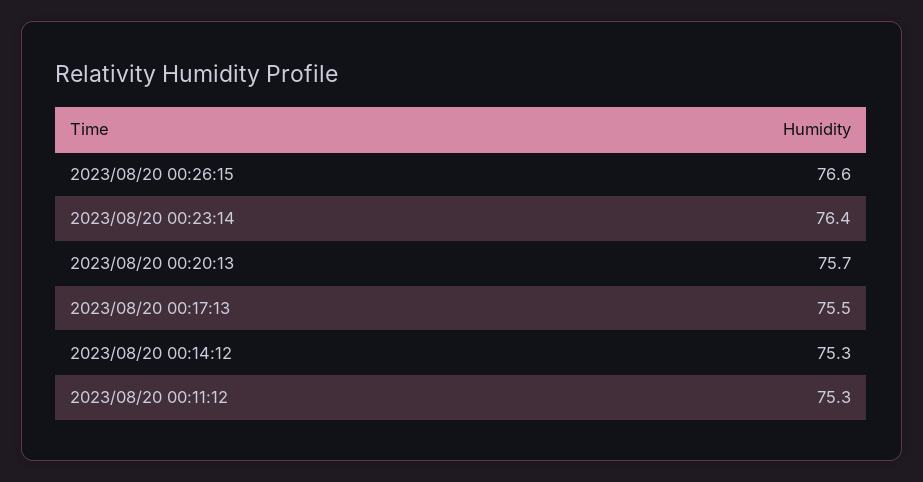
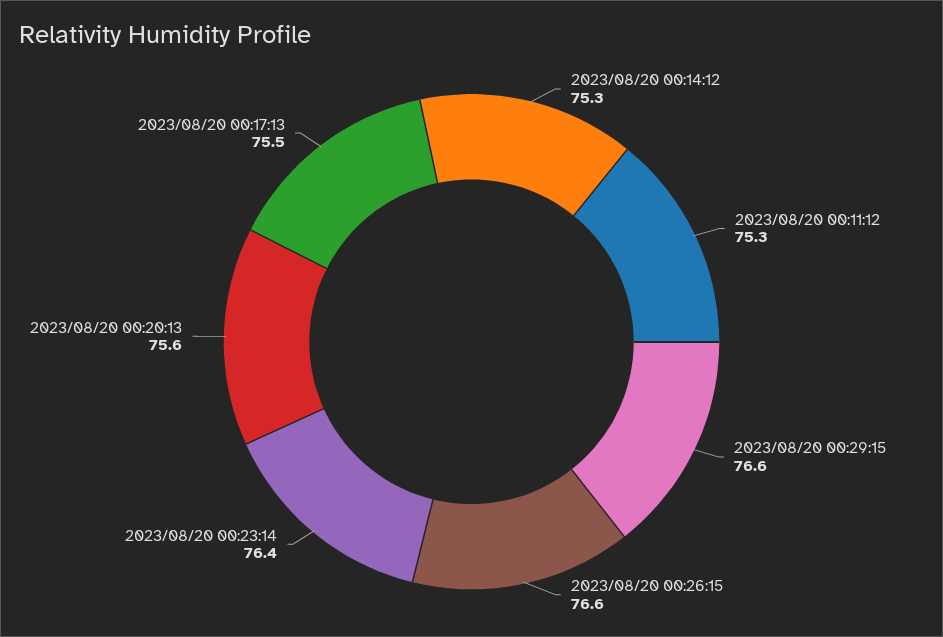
2023/08/20 00:20:13: 75.7 -> 75.6
2023/08/20 00:29:15: none -> 76.6

